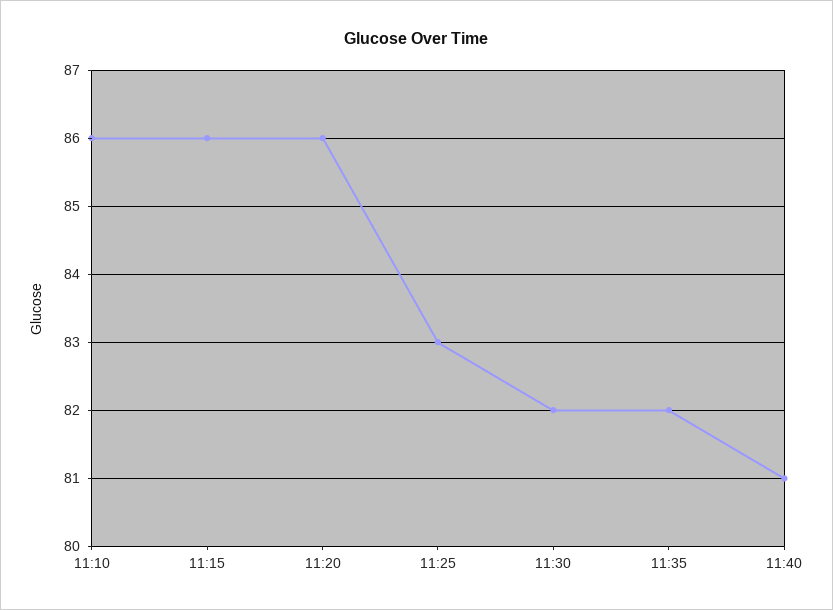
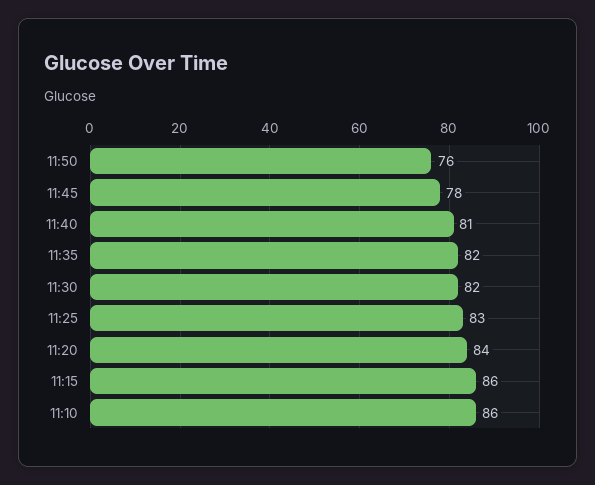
11:20: 86 -> 84
11:50: none -> 76
11:45: none -> 78

